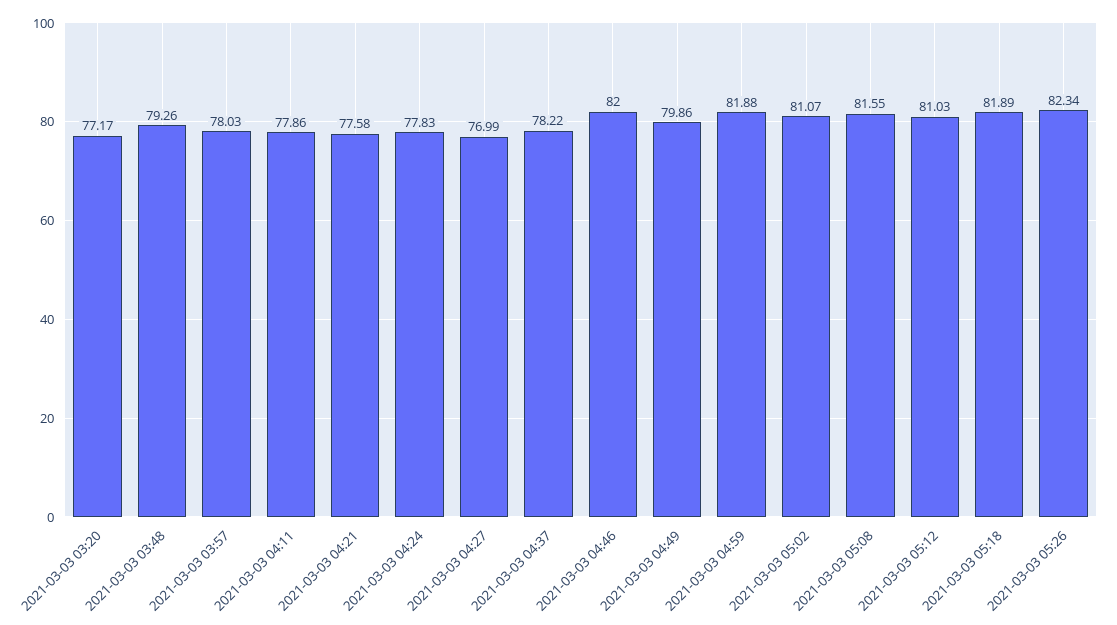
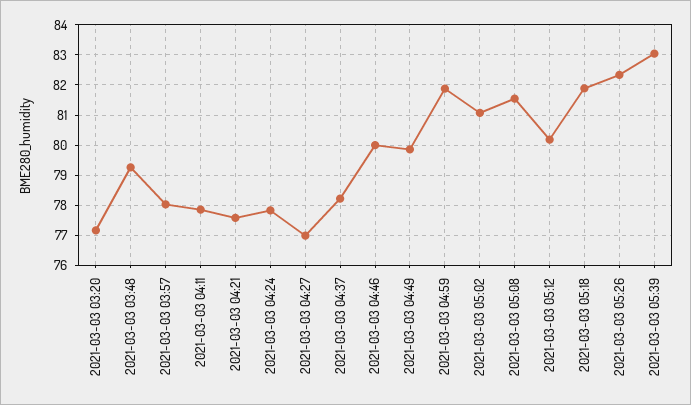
2021-03-03 04:46: 82 -> 80
2021-03-03 05:12: 81.03 -> 80.2
2021-03-03 05:39: none -> 83

